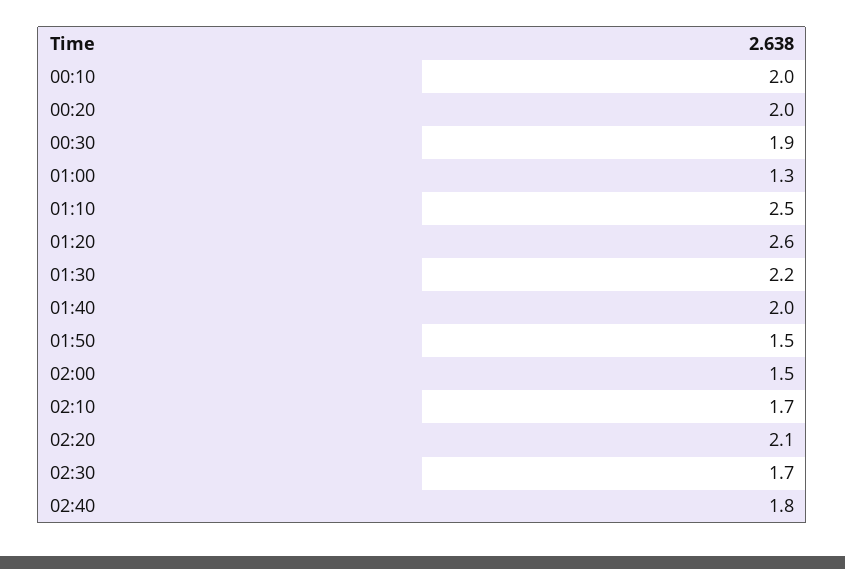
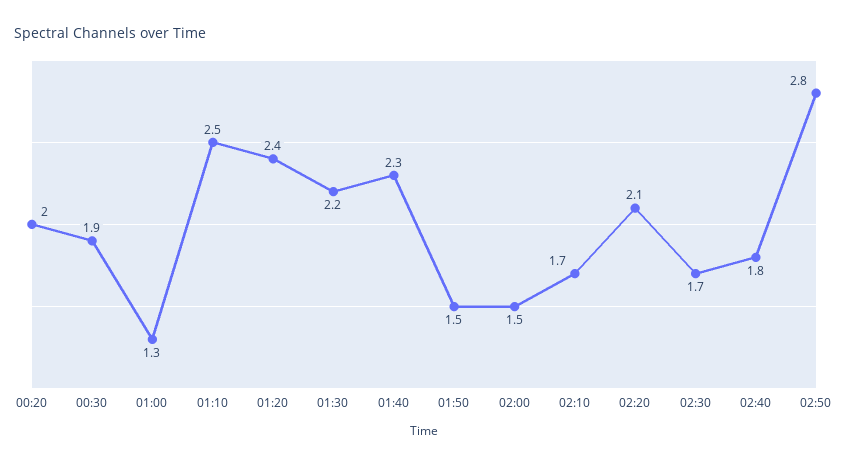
00:10: 2 -> none
01:20: 2.6 -> 2.4
01:40: 2 -> 2.3
02:50: none -> 2.8

